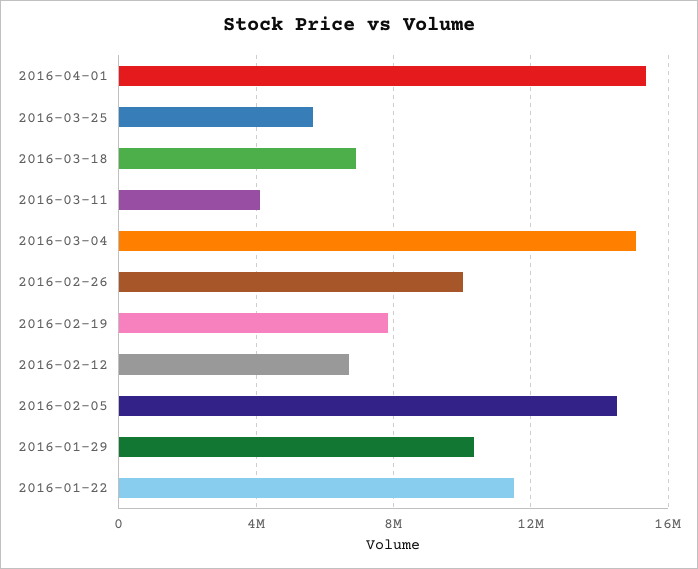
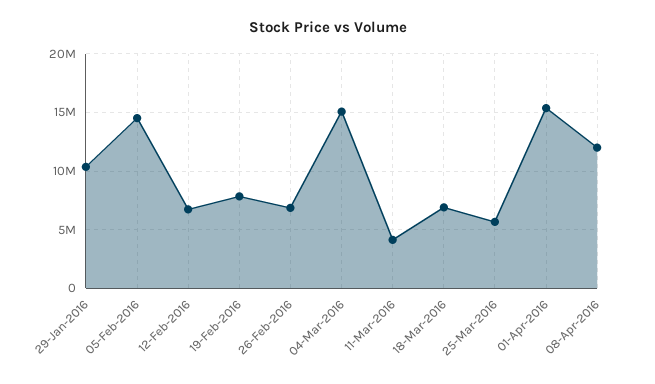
2016-02-26: 10000000 -> 7000000
2016-01-22: 11500000 -> none
08-Apr-2016: none -> 12000000

